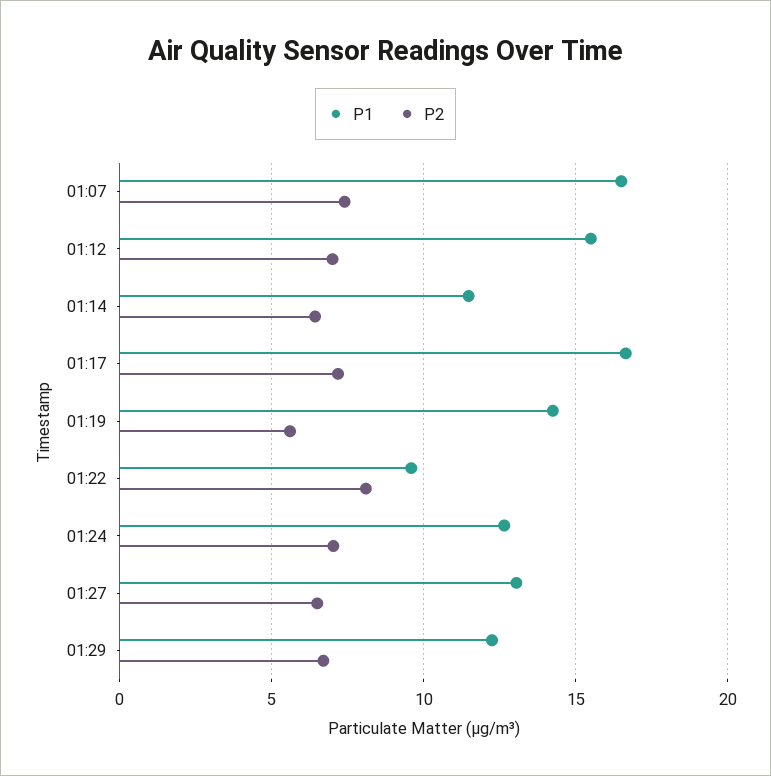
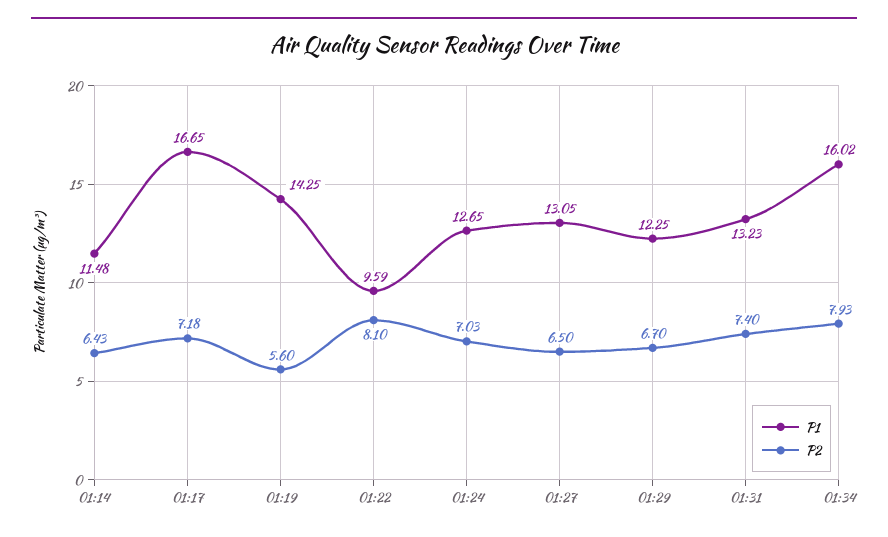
P1, 01:07: 16.5 -> none
P2, 01:07: 7.5 -> none
P1, 01:12: 15.5 -> none
P2, 01:12: 7 -> none
P1, 01:31: none -> 13.23
P2, 01:31: none -> 7.4
P1, 01:34: none -> 16.02
P2, 01:34: none -> 7.93

